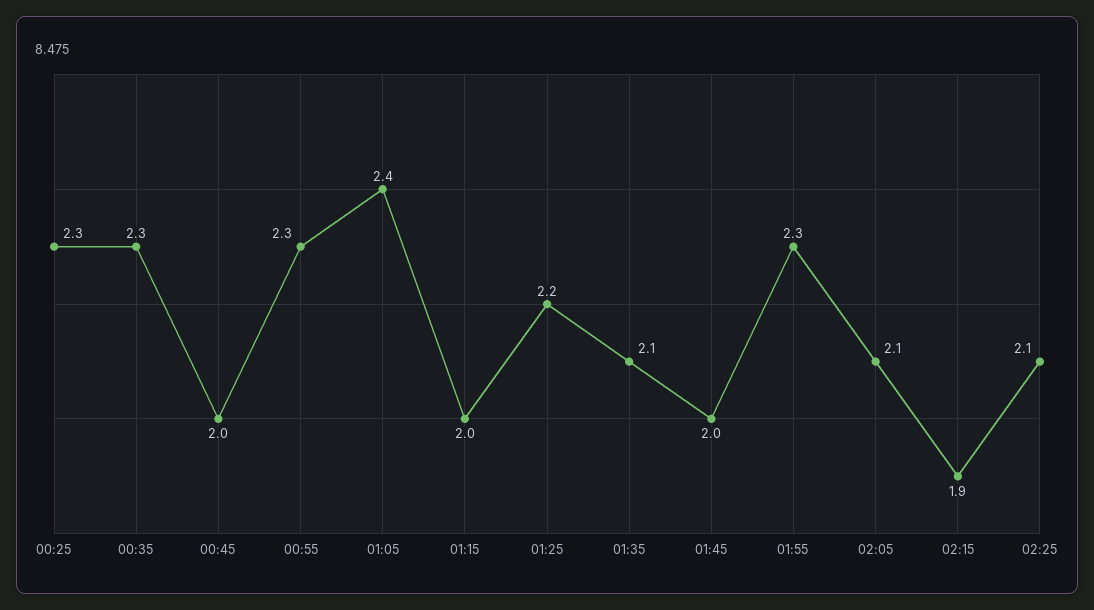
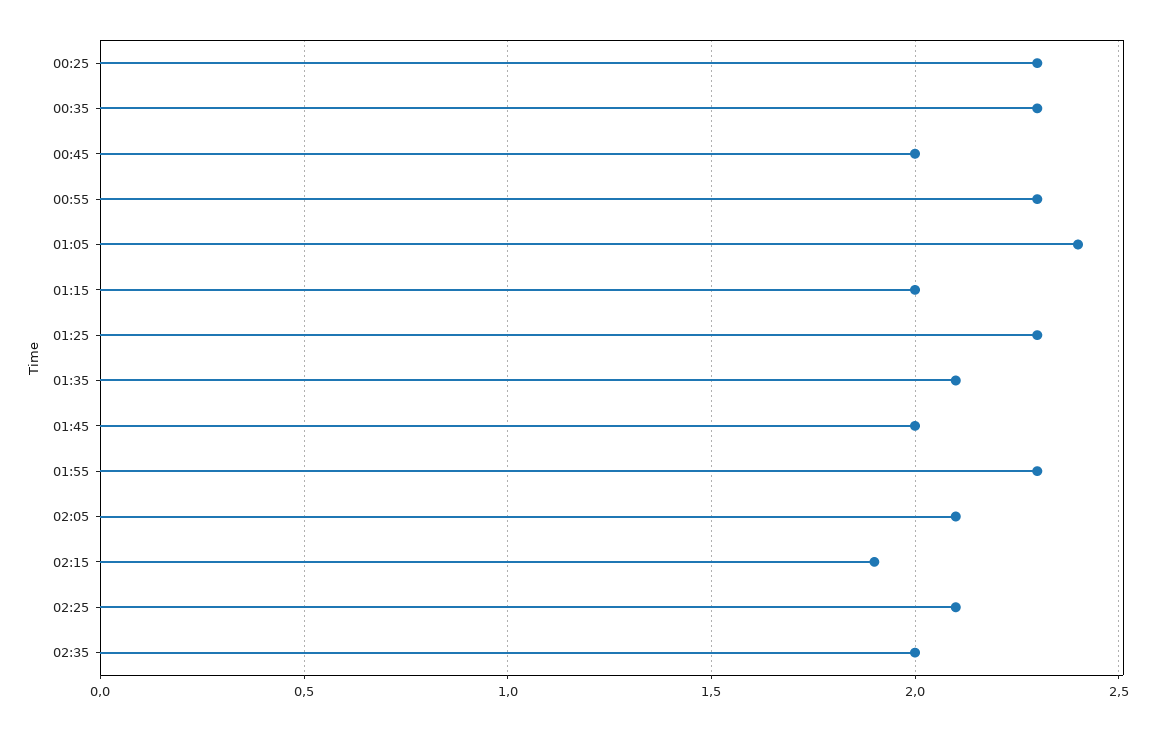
01:25: 2.2 -> 2.3
02:35: none -> 2

